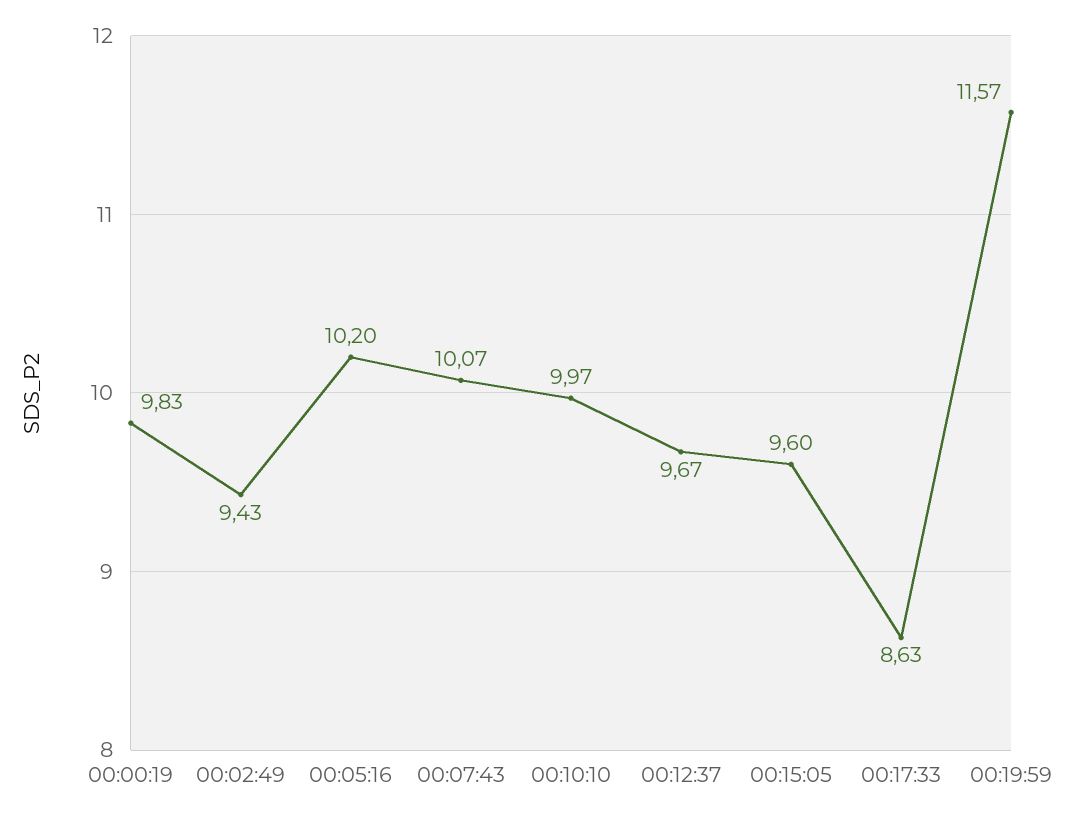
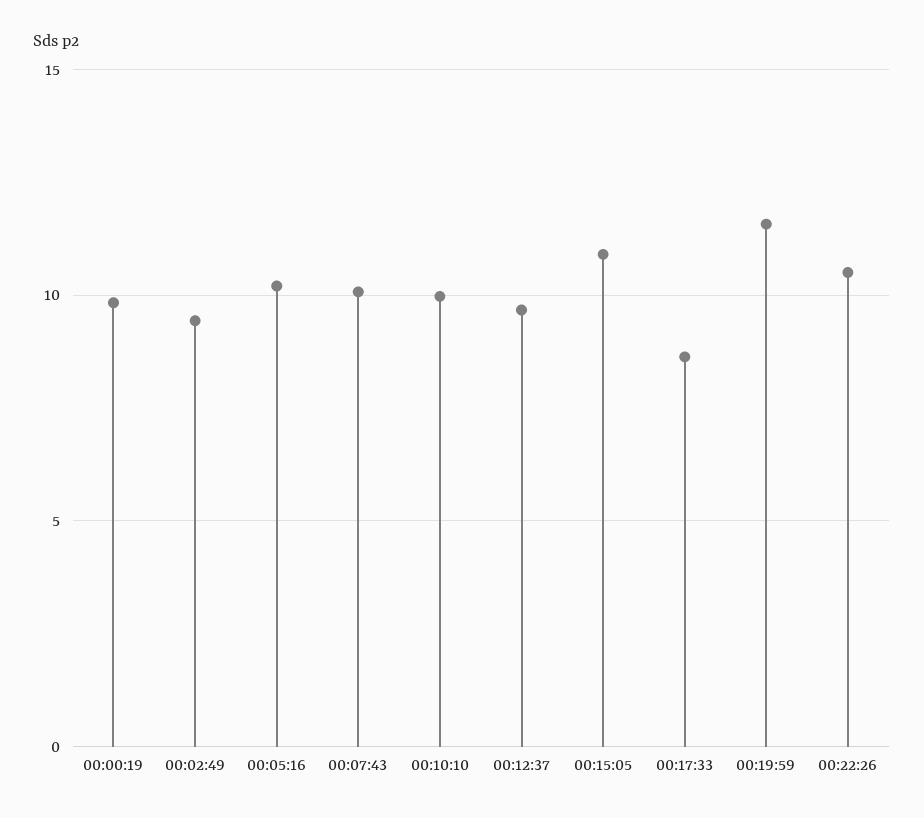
00:15:05: 9.6 -> 11
00:22:26: none -> 10.5

